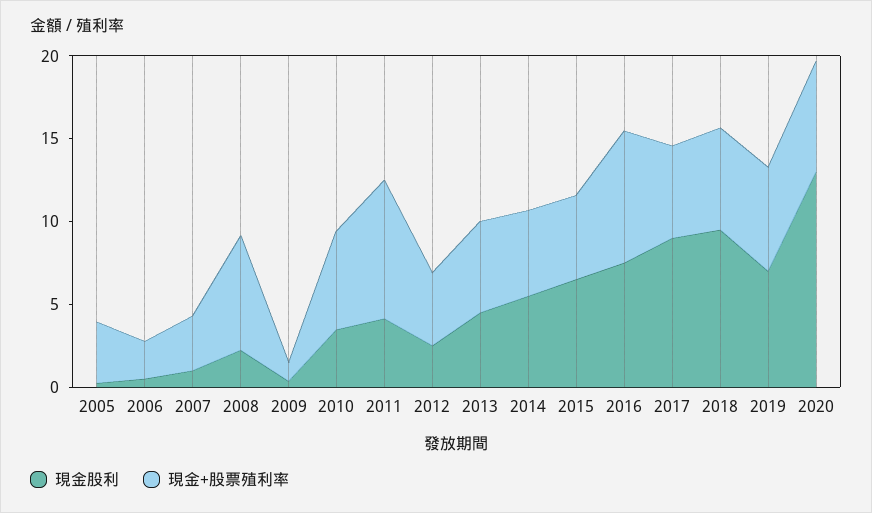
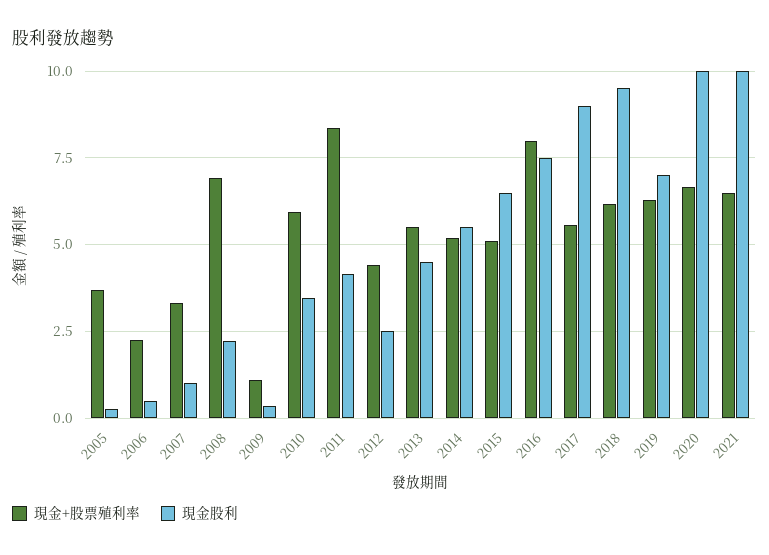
現金股利, 2020: 13 -> 10
現金+股票殖利率, 2021: none -> 6.5
現金股利, 2021: none -> 10

